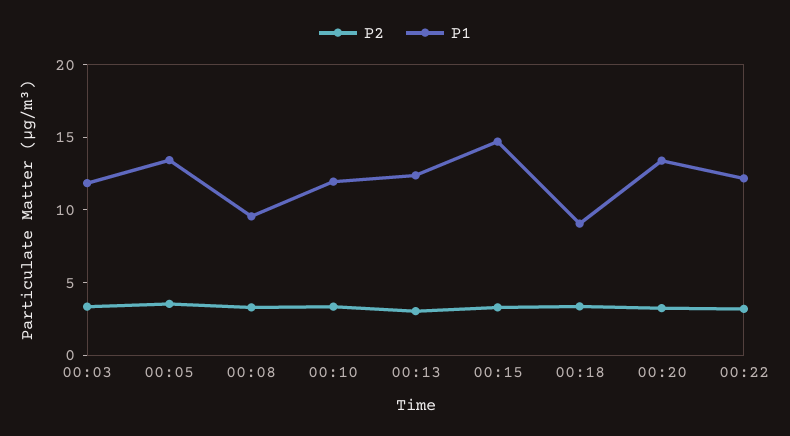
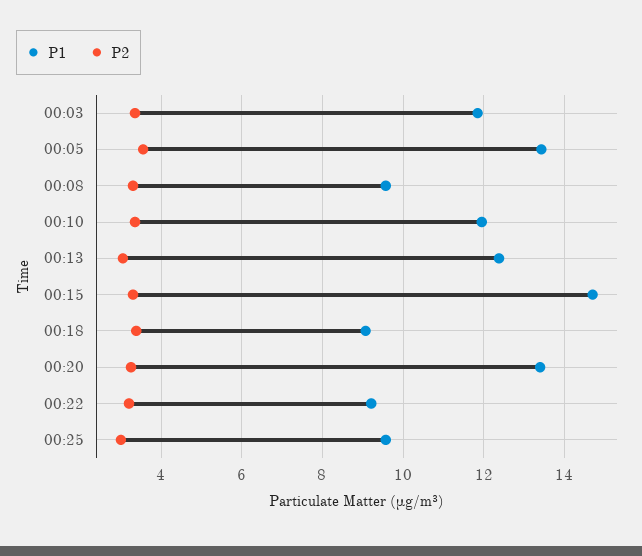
P1, 00:22: 12 -> 9.2
P1, 00:25: none -> 9.6
P2, 00:25: none -> 3

